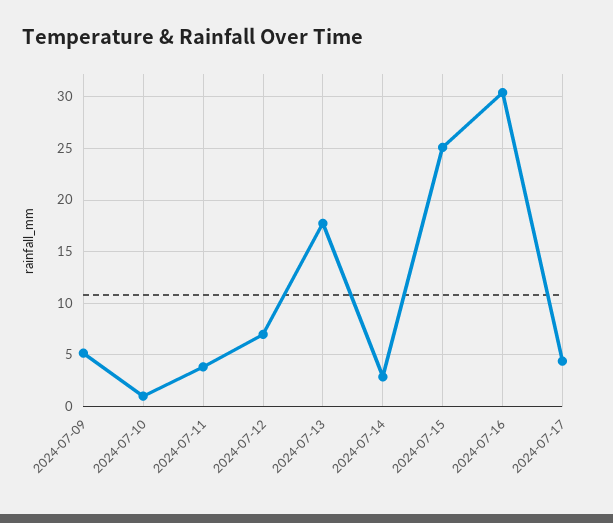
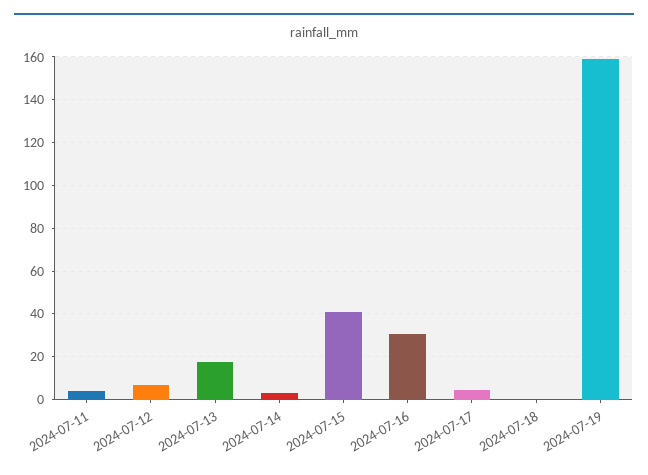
2024-07-09: 5 -> none
2024-07-10: 1 -> none
2024-07-15: 25 -> 40
2024-07-18: none -> 0
2024-07-19: none -> 160

